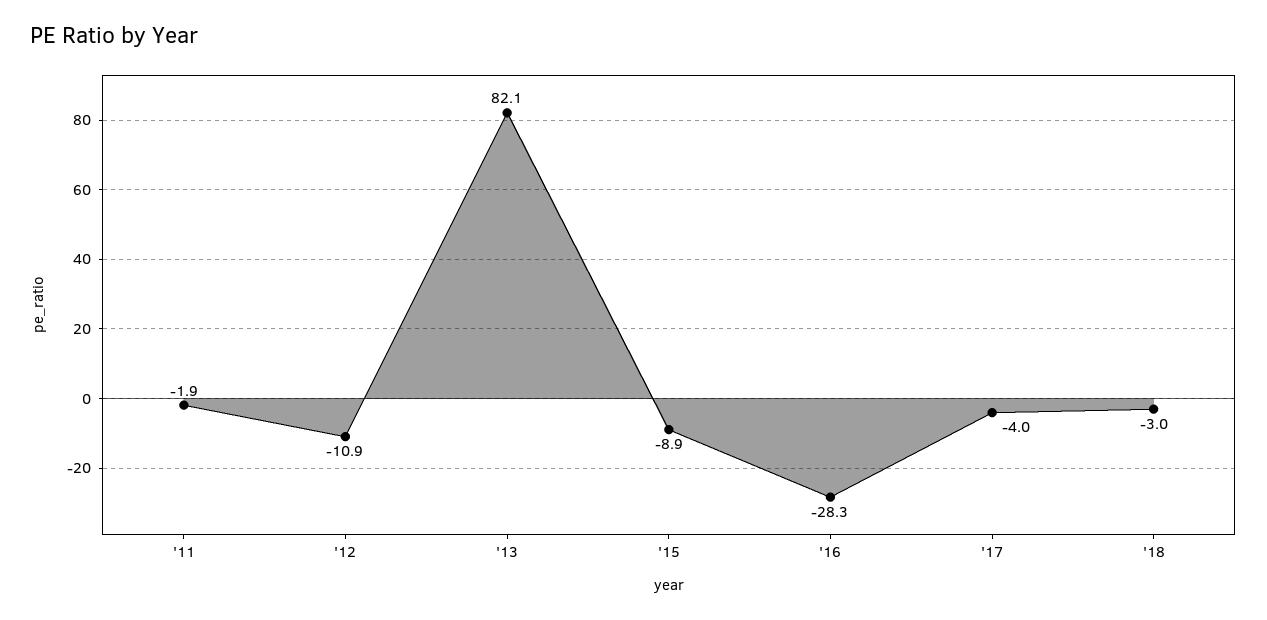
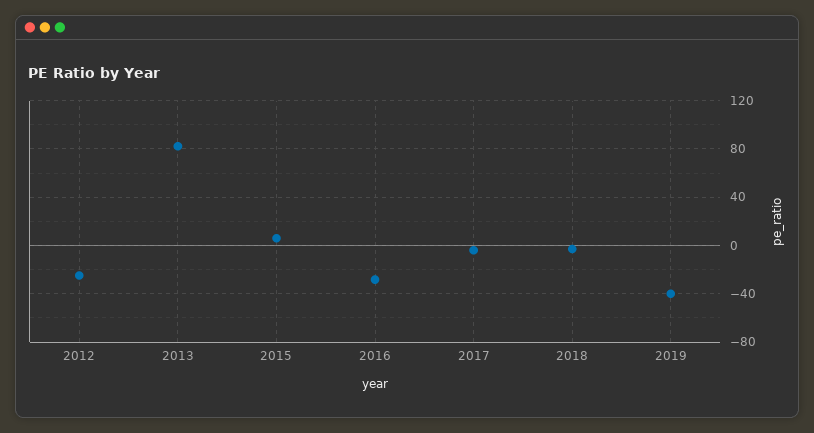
'11: -1.9 -> none
'12: -10.9 -> -25
'15: -8.9 -> 5
2019: none -> -40

